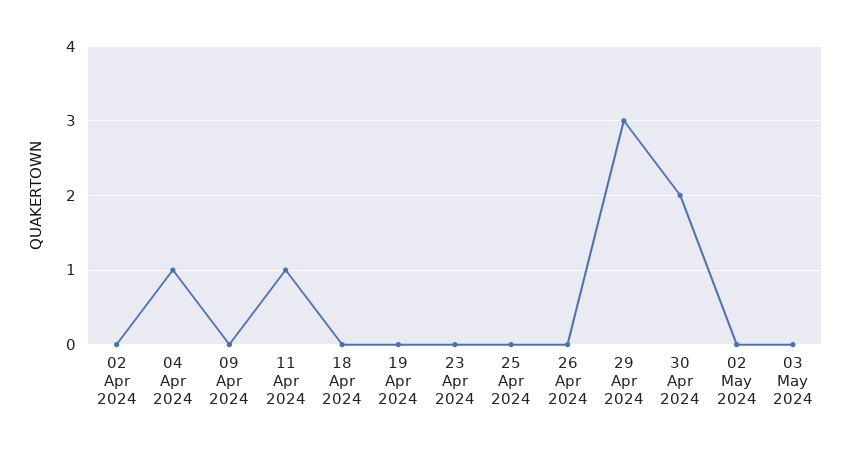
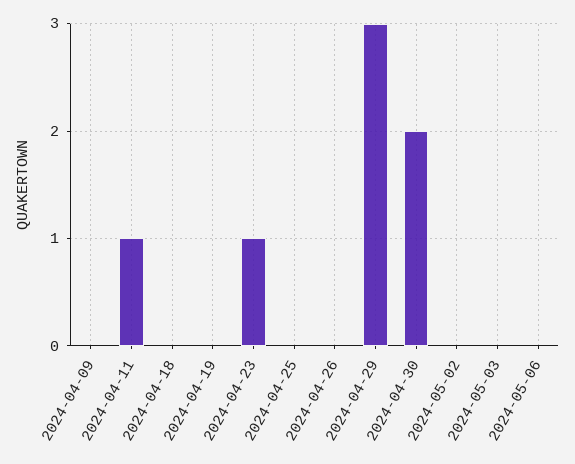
02 Apr 2024: 0 -> none
04 Apr 2024: 1 -> none
23 Apr 2024: 0 -> 1
2024-05-06: none -> 0

